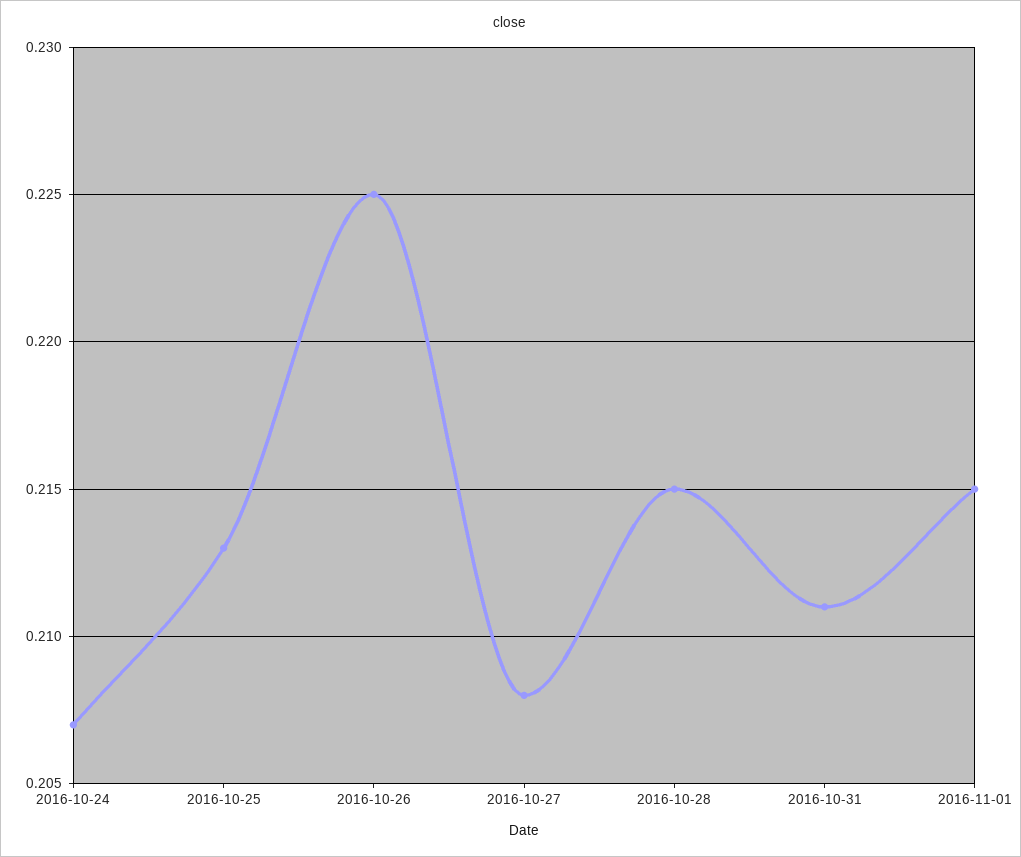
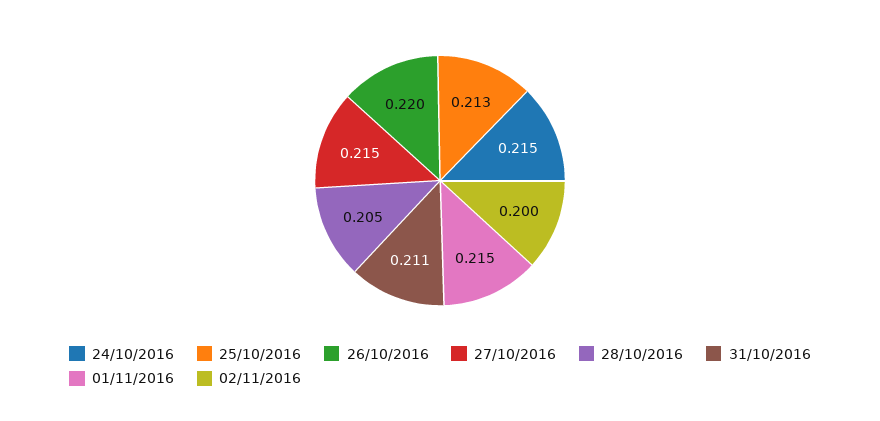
2016-10-24: 0.207 -> 0.215
2016-10-26: 0.225 -> 0.22
2016-10-27: 0.208 -> 0.215
2016-10-28: 0.215 -> 0.205
02/11/2016: none -> 0.2

